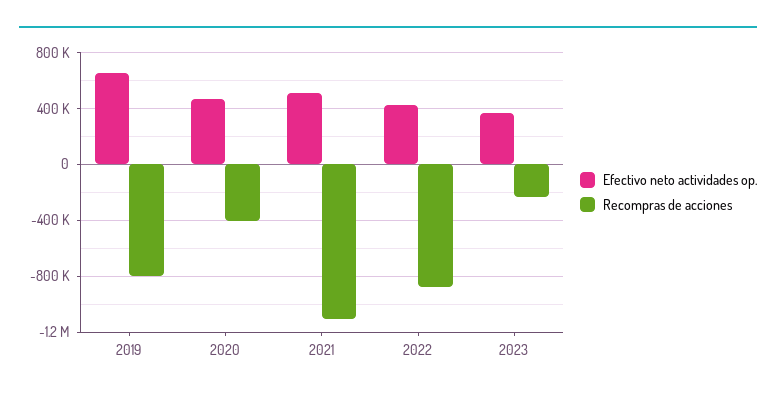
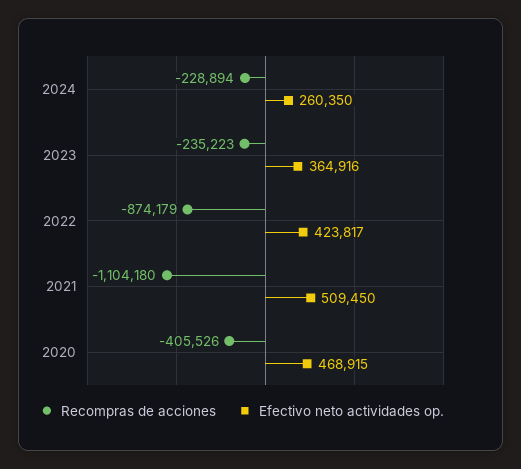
Efectivo neto actividades op., 2019: 650000 -> none
Recompras de acciones, 2019: -800000 -> none
Recompras de acciones, 2024: none -> -228894
Efectivo neto actividades op., 2024: none -> 260350

